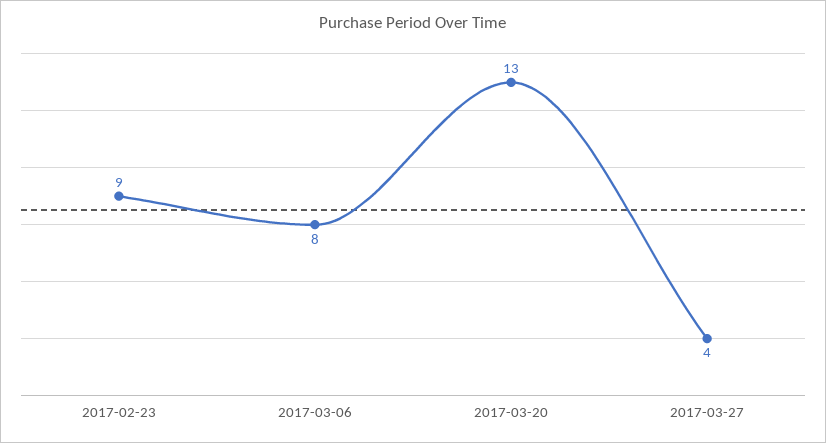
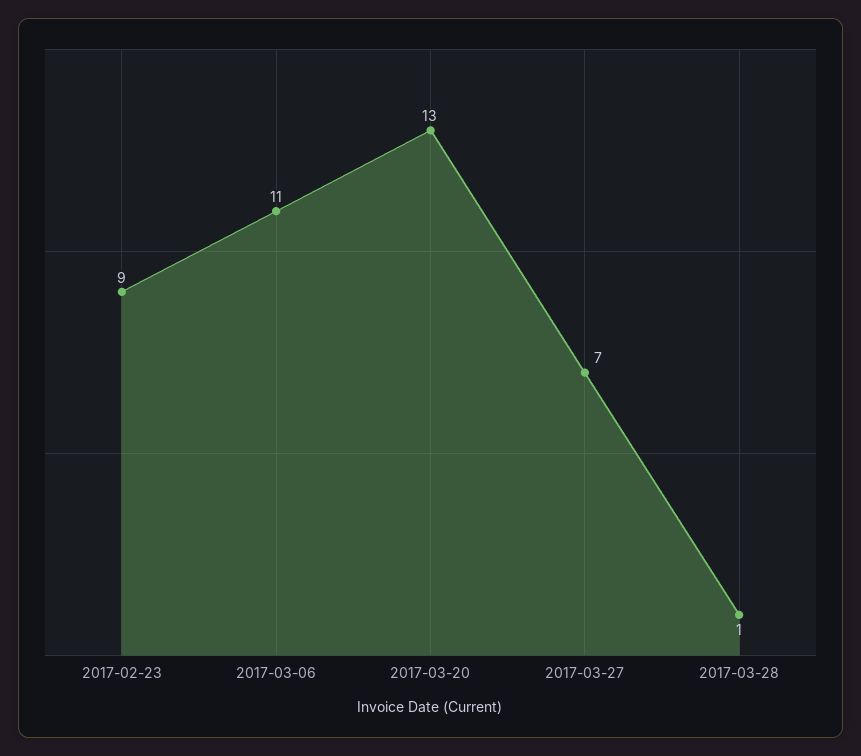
2017-03-06: 8 -> 11
2017-03-27: 4 -> 7
2017-03-28: none -> 1

